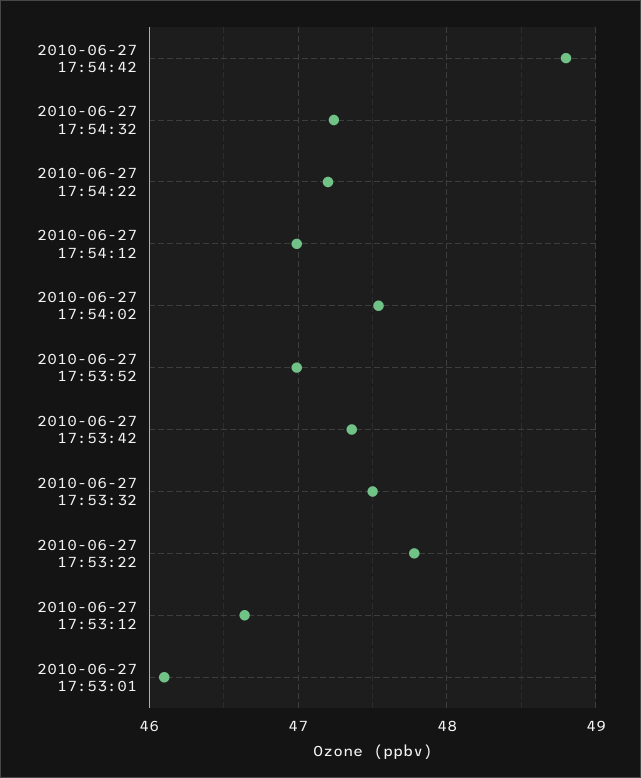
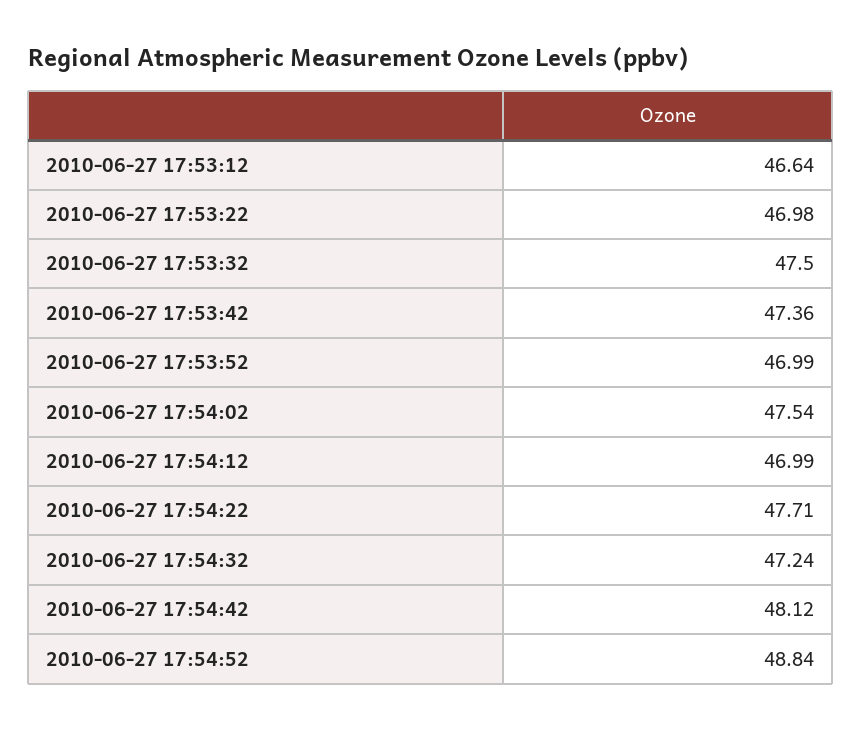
2010-06-27 17:54:42: 48.8 -> 48.12
2010-06-27 17:54:22: 47.2 -> 47.71
2010-06-27 17:53:22: 47.8 -> 46.98
2010-06-27 17:53:01: 46.1 -> none
2010-06-27 17:54:52: none -> 48.84

